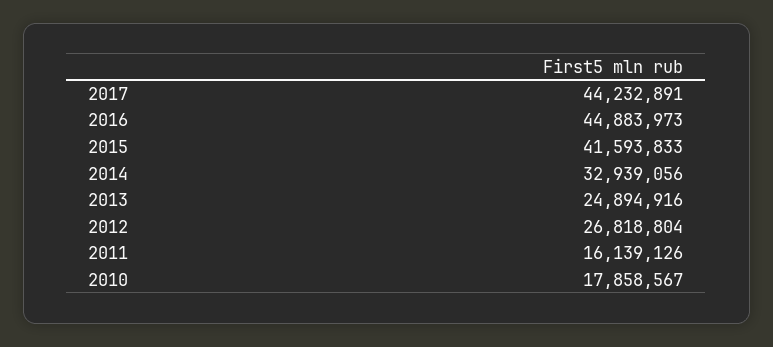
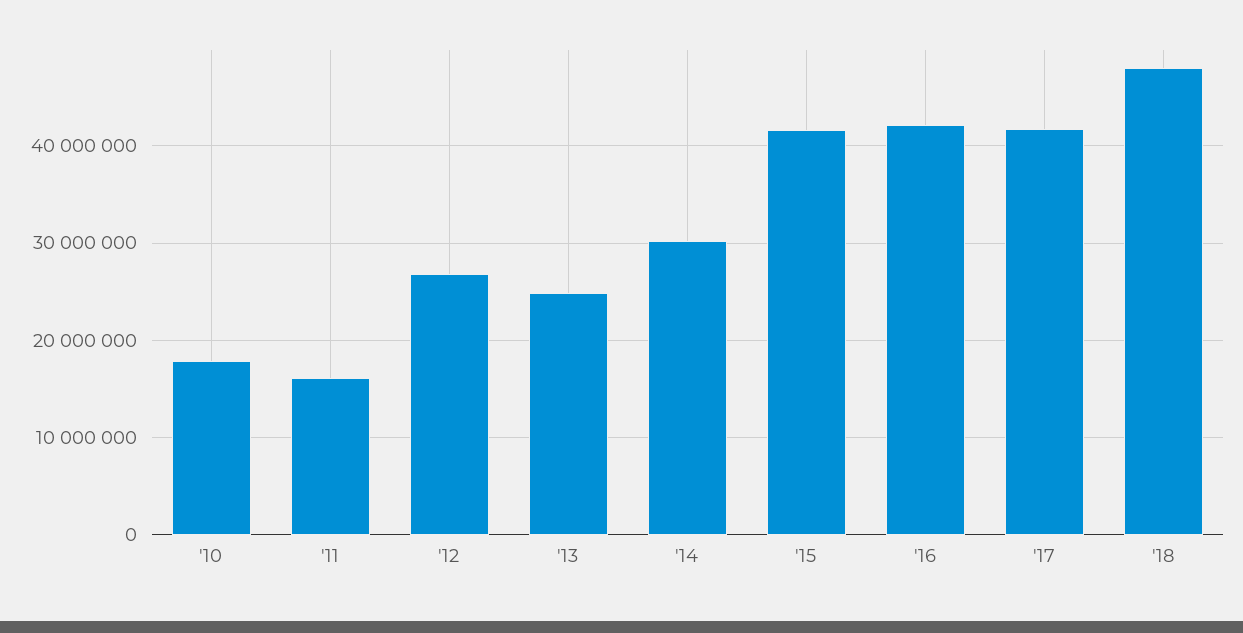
2017: 44232891 -> 42000000
2016: 44883973 -> 42000000
2014: 32939056 -> 30000000
'18: none -> 48000000

